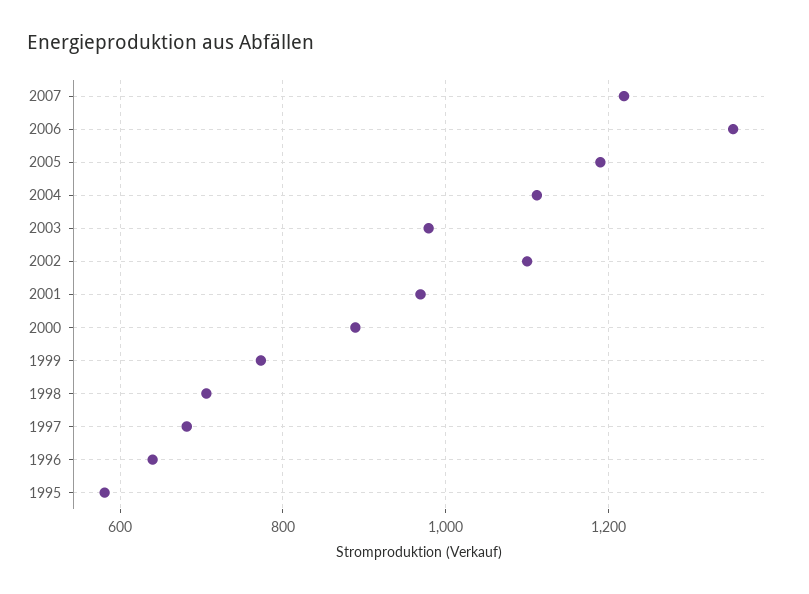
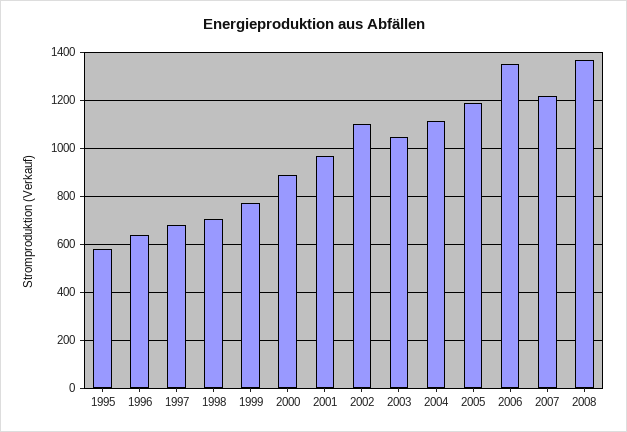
2003: 980 -> 1050
2008: none -> 1375

